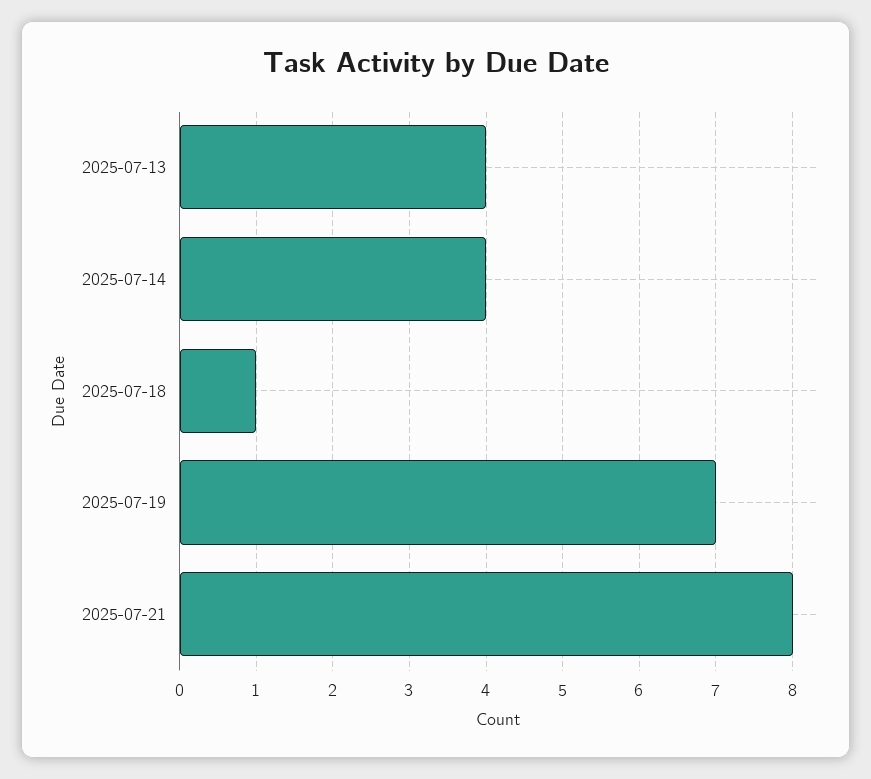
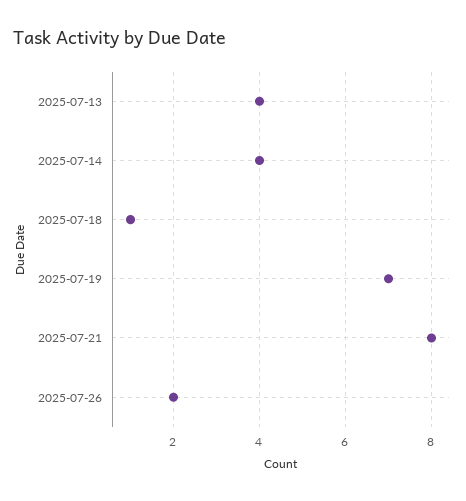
2025-07-26: none -> 2

